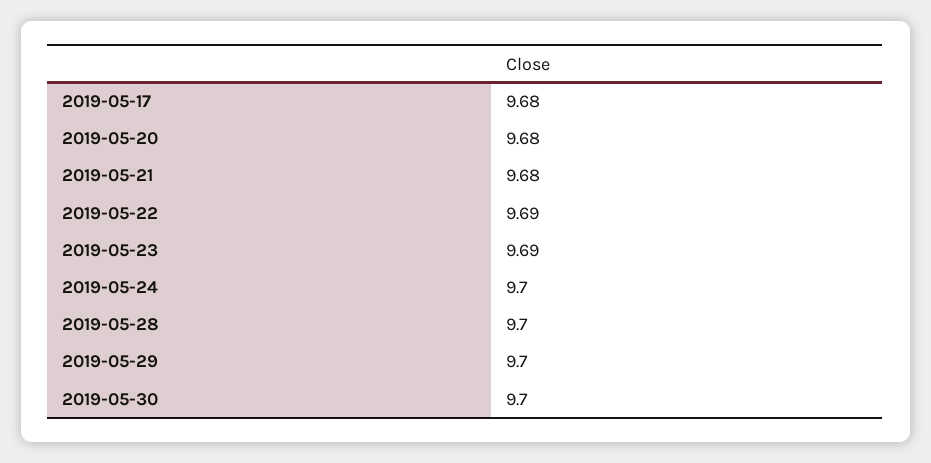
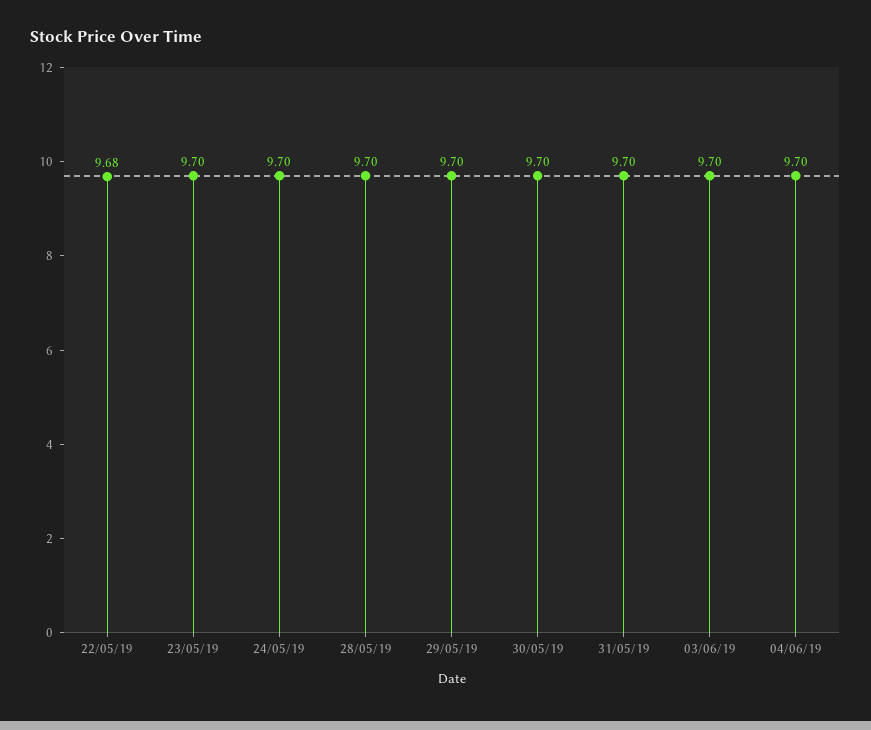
2019-05-17: 9.68 -> none
2019-05-20: 9.68 -> none
2019-05-21: 9.68 -> none
2019-05-22: 9.69 -> 9.68
2019-05-23: 9.69 -> 9.7
31/05/19: none -> 9.7
03/06/19: none -> 9.7
04/06/19: none -> 9.7

